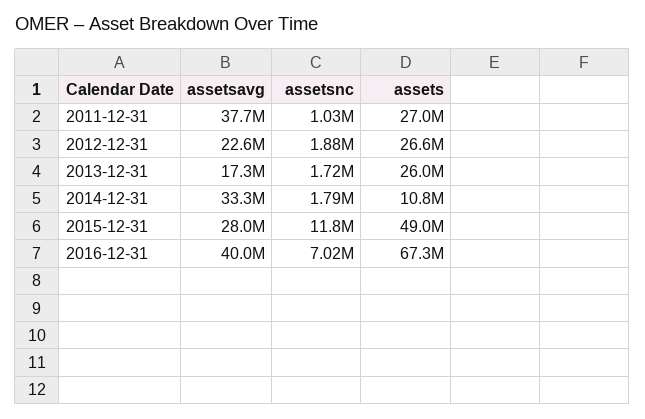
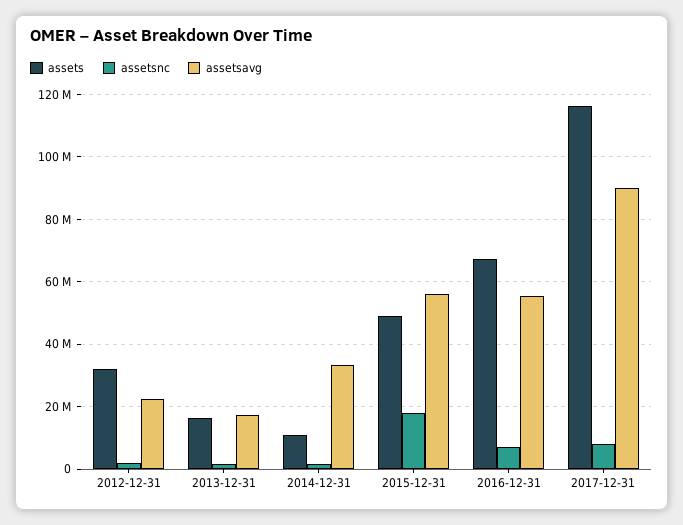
assetsavg, 2011-12-31: 37700000 -> none
assetsnc, 2011-12-31: 1030000 -> none
assets, 2011-12-31: 27000000 -> none
assets, 2012-12-31: 26600000 -> 32000000
assets, 2013-12-31: 26000000 -> 16000000
assetsavg, 2015-12-31: 28000000 -> 56000000
assetsnc, 2015-12-31: 11800000 -> 18000000
assetsavg, 2016-12-31: 40000000 -> 56000000
assets, 2017-12-31: none -> 116000000
assetsnc, 2017-12-31: none -> 8000000
assetsavg, 2017-12-31: none -> 90000000

